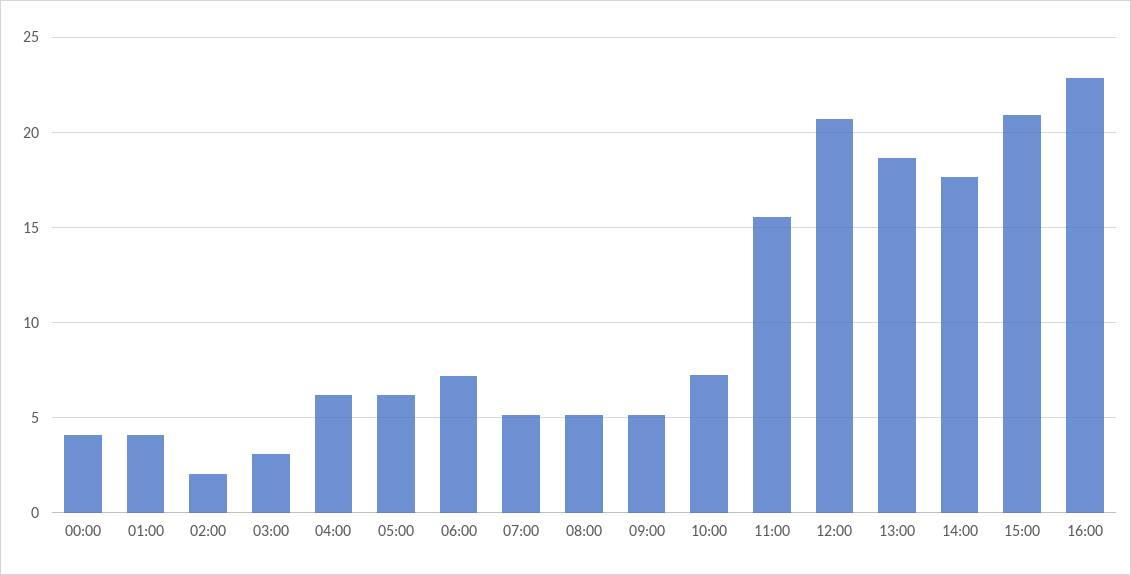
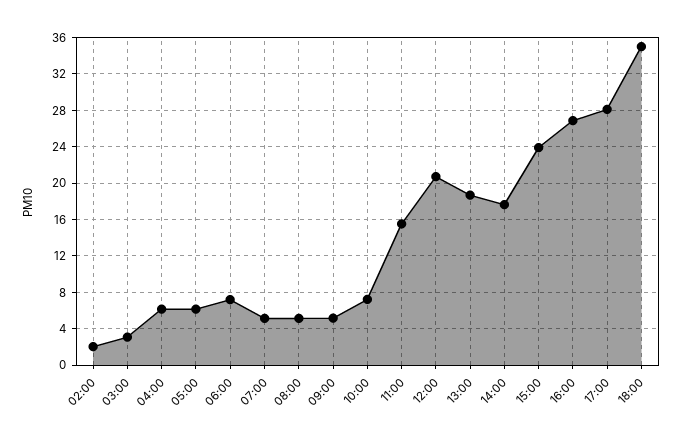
00:00: 4 -> none
01:00: 4 -> none
15:00: 21 -> 24
16:00: 23 -> 27
17:00: none -> 28
18:00: none -> 35

